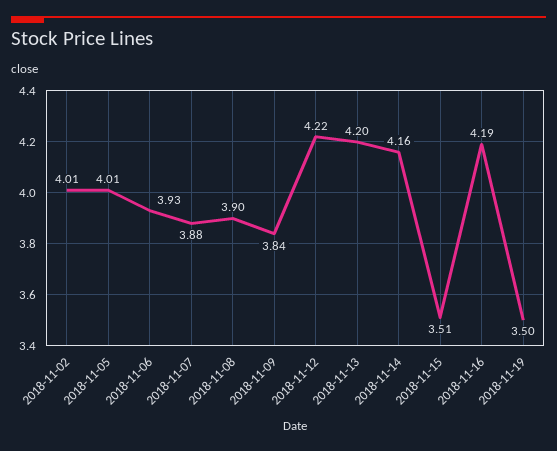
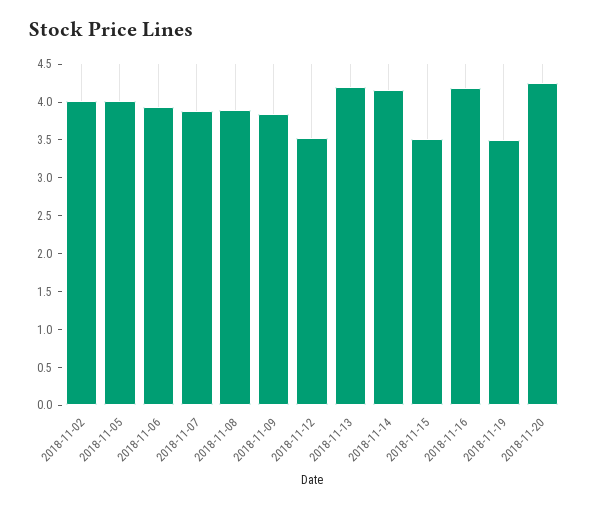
2018-11-12: 4.22 -> 3.5
2018-11-20: none -> 4.25

